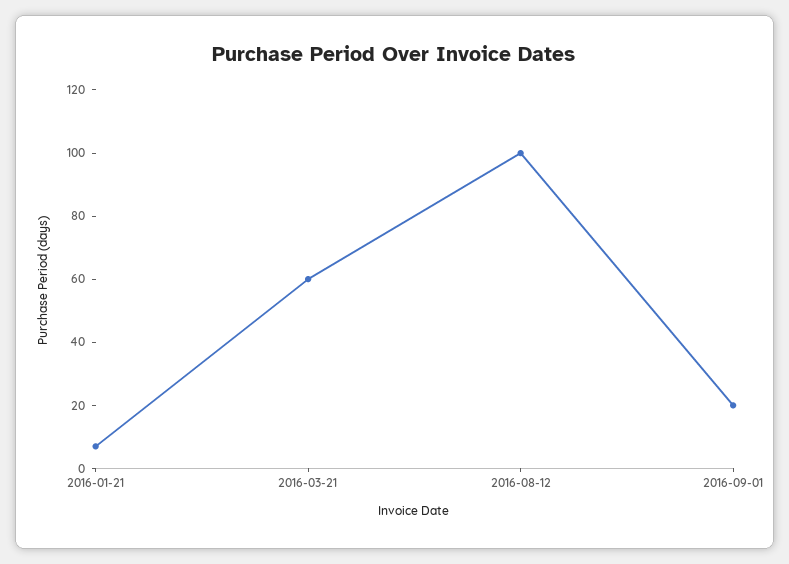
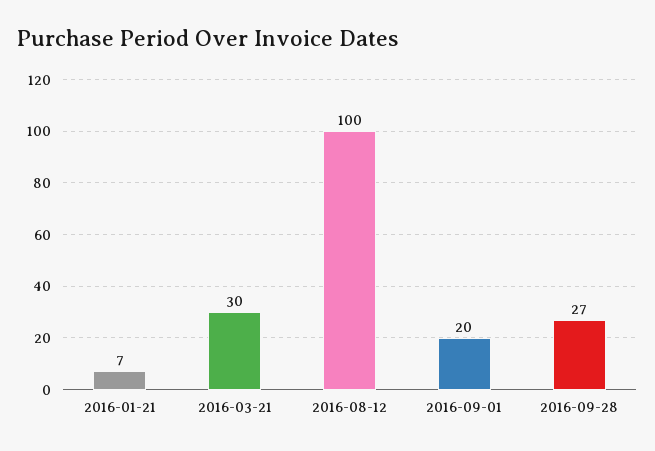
2016-03-21: 60 -> 30
2016-09-28: none -> 27

